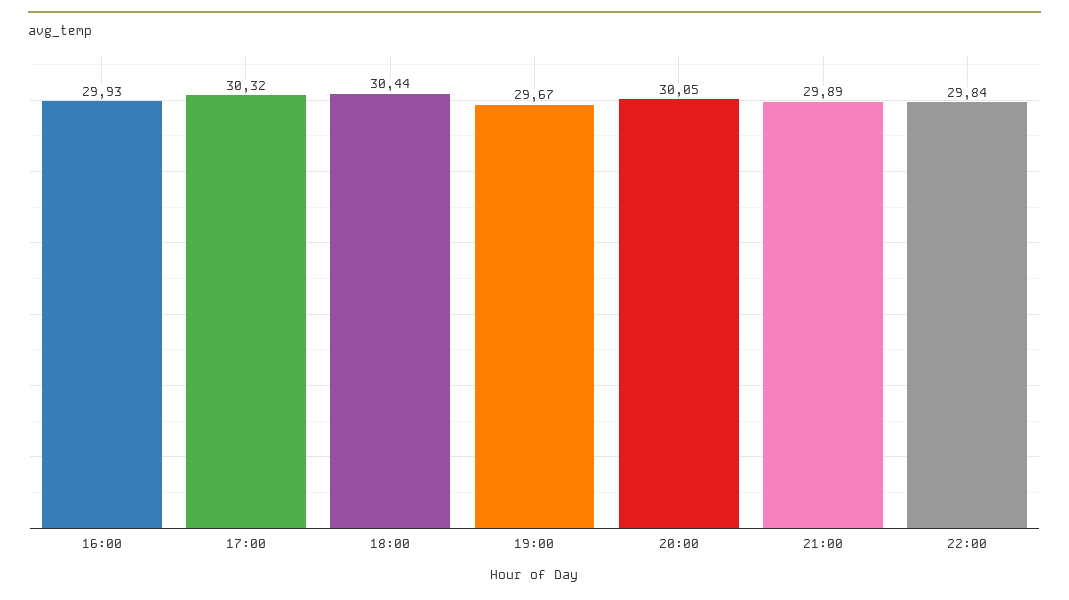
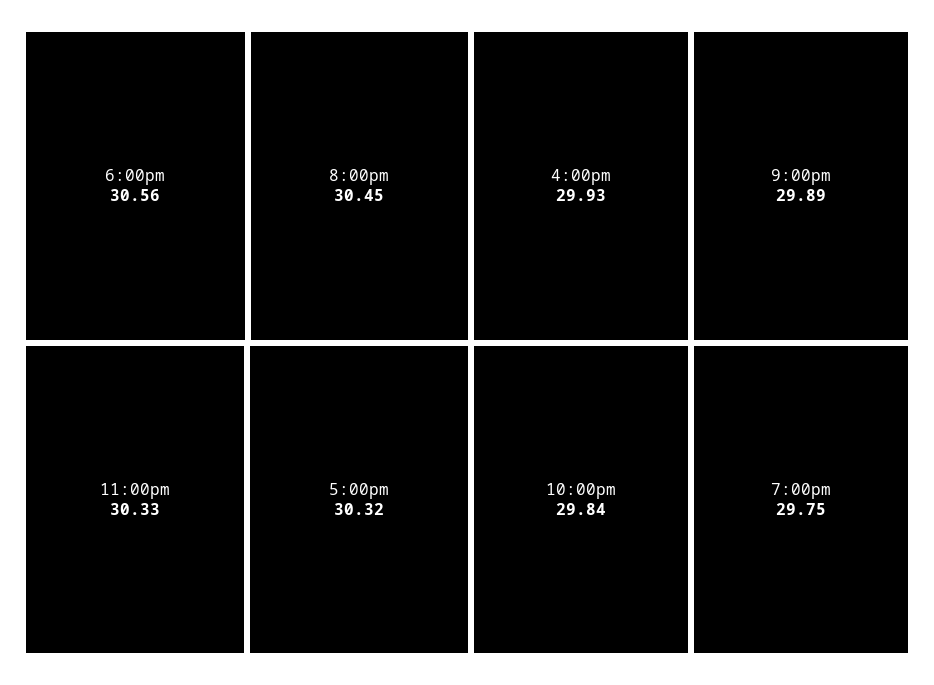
18:00: 30.44 -> 30.56
19:00: 29.67 -> 29.75
20:00: 30.05 -> 30.45
11:00pm: none -> 30.33

